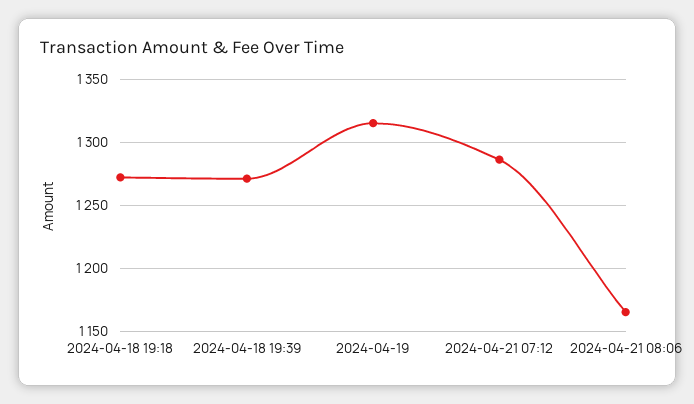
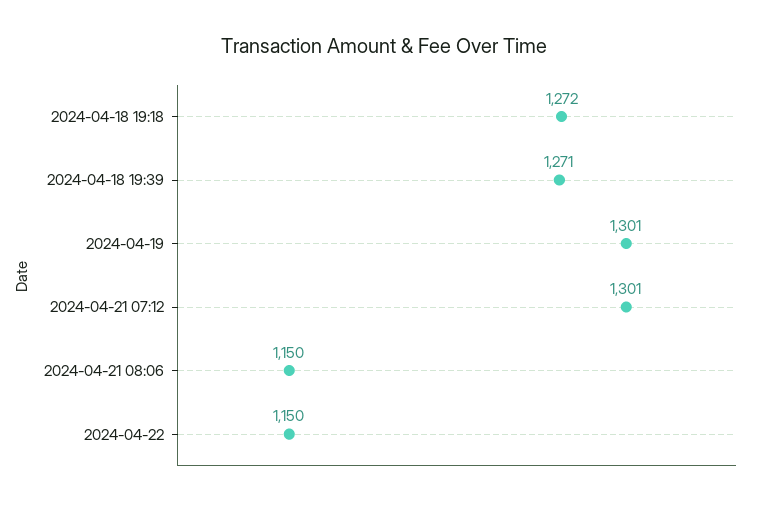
2024-04-19: 1315 -> 1301
2024-04-21 07:12: 1285 -> 1301
2024-04-21 08:06: 1165 -> 1150
2024-04-22: none -> 1150

